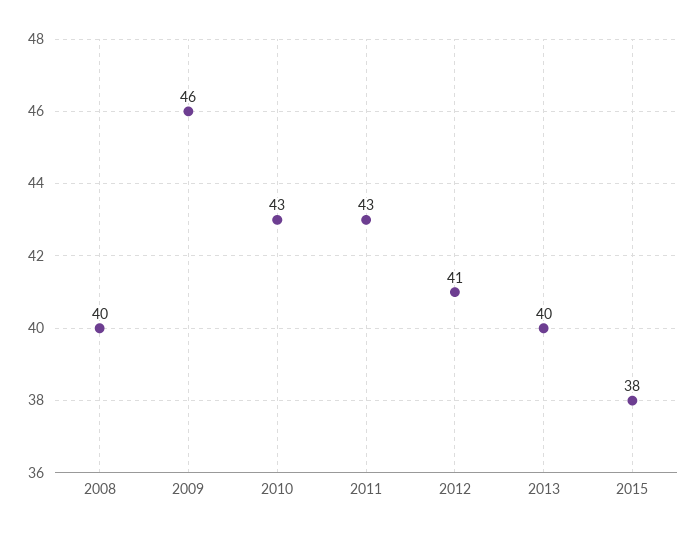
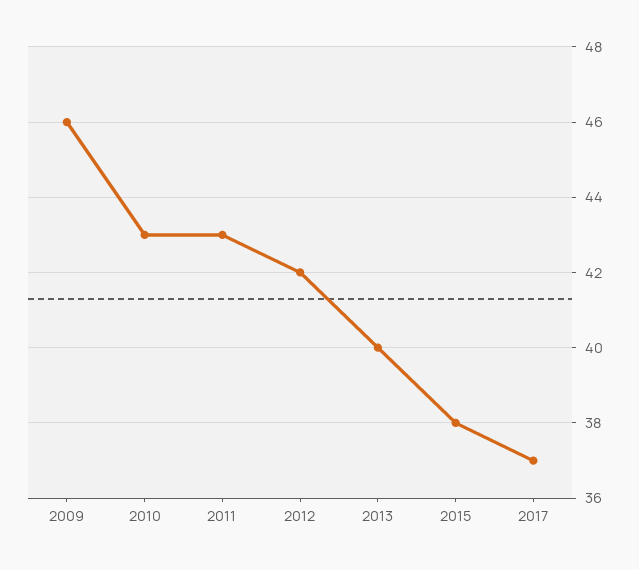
2008: 40 -> none
2012: 41 -> 42
2017: none -> 37

